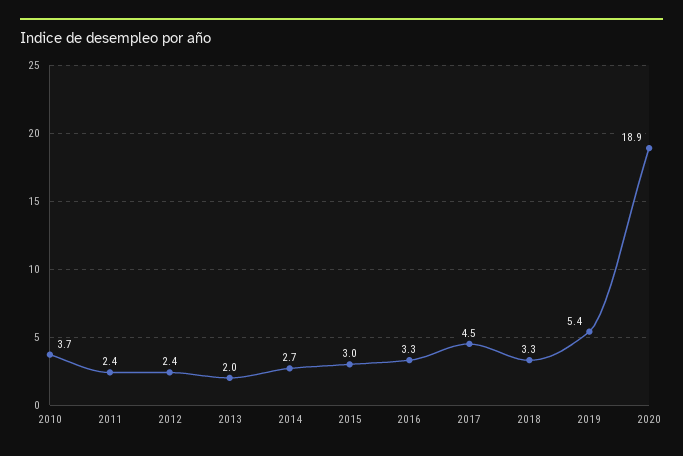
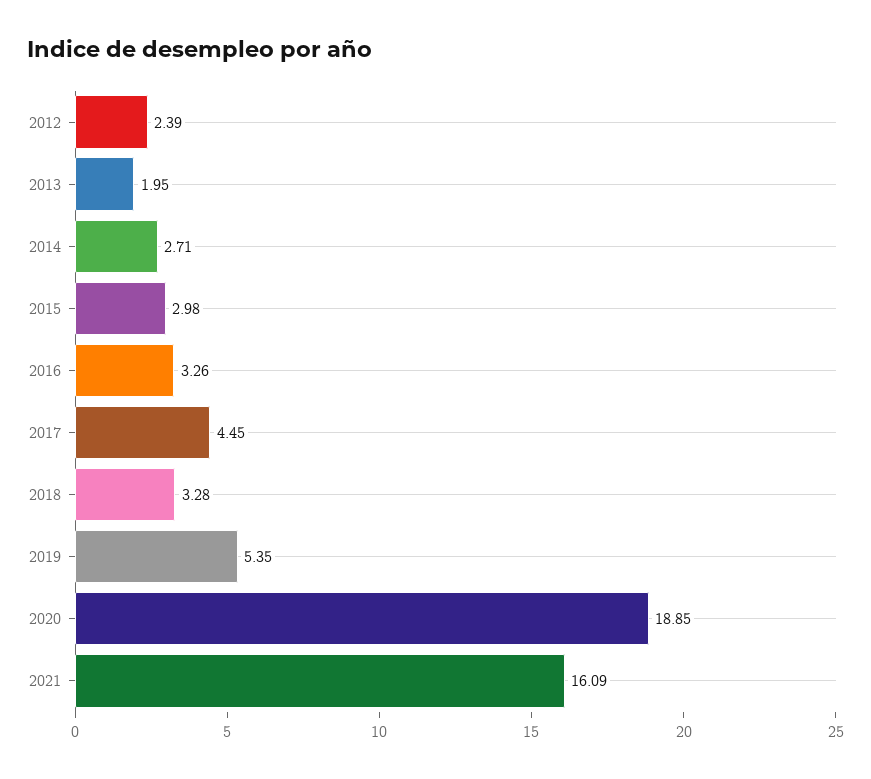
2010: 3.7 -> none
2011: 2.4 -> none
2021: none -> 16.09

